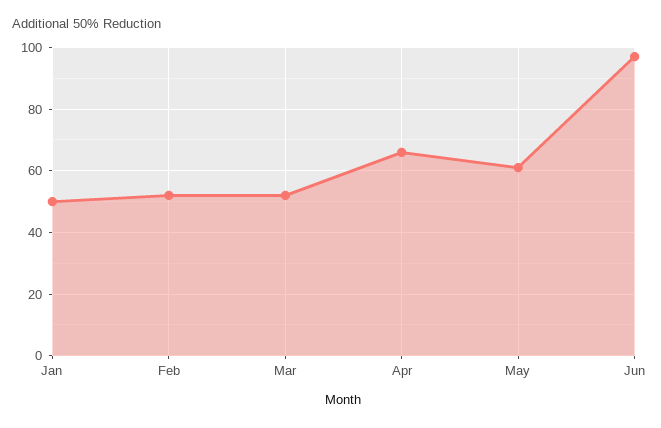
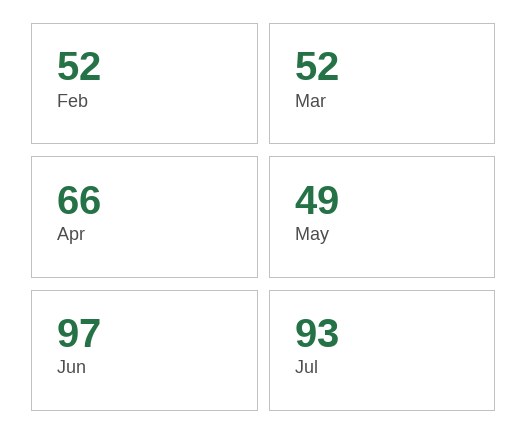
Jan: 50 -> none
May: 60 -> 49
Jul: none -> 93

